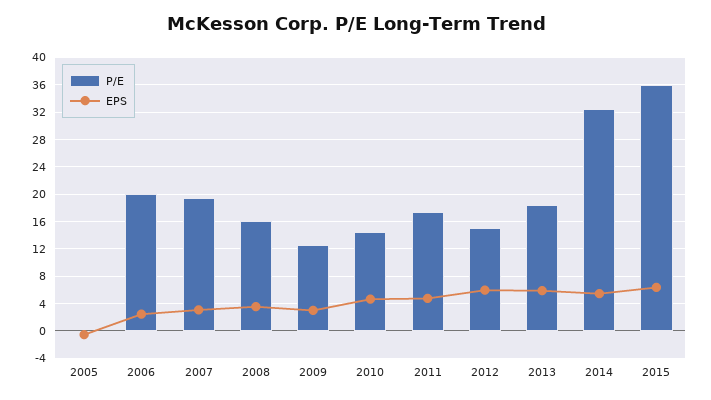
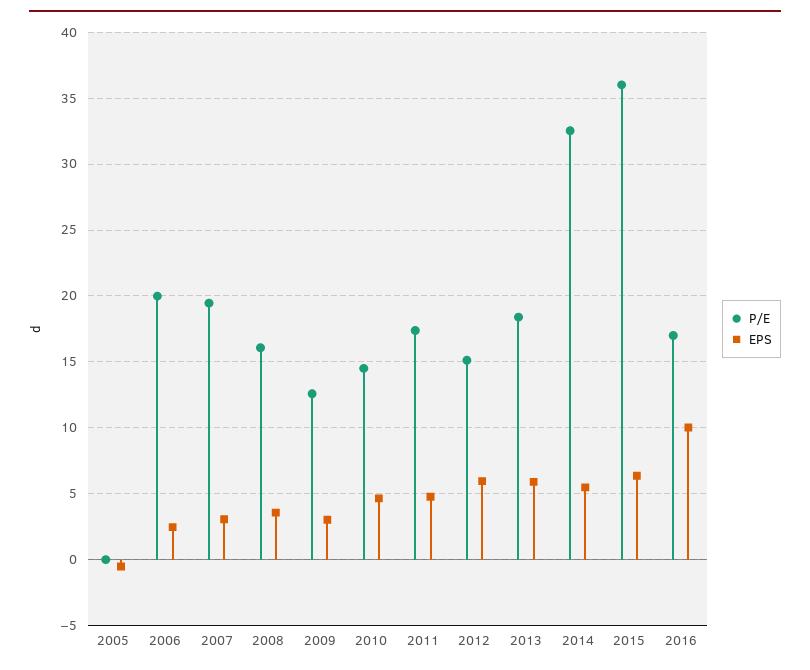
P/E, 2016: none -> 17
EPS, 2016: none -> 10

